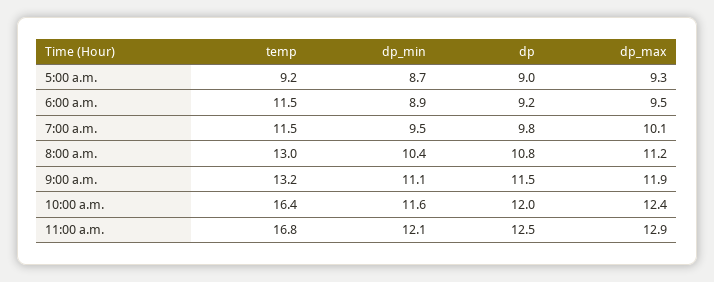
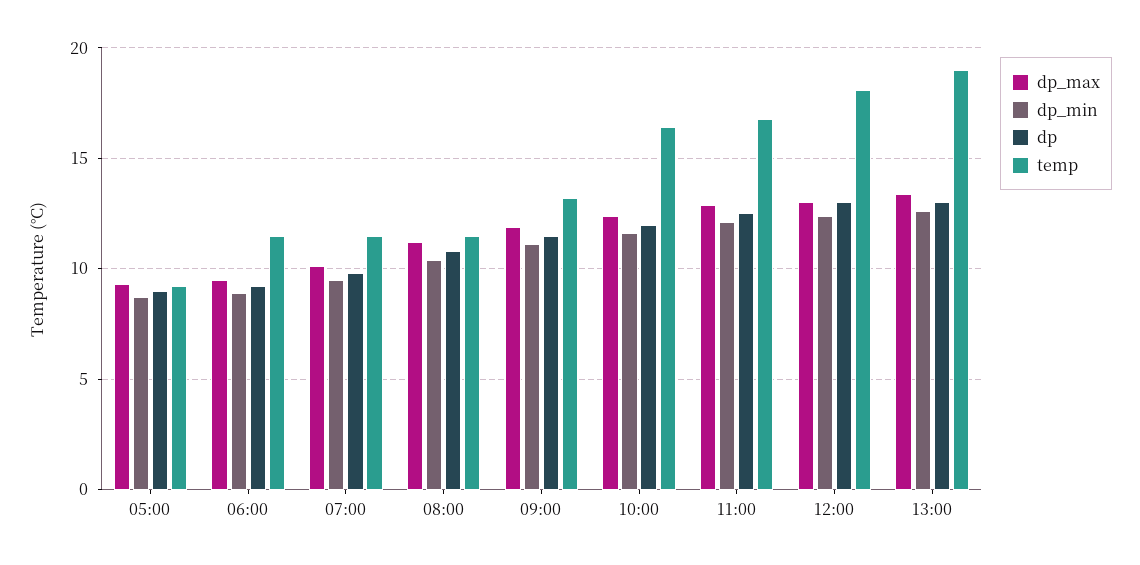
temp, 8:00 a.m.: 13 -> 11.5
dp_max, 12:00: none -> 13
dp_min, 12:00: none -> 12.5
dp, 12:00: none -> 13
temp, 12:00: none -> 18
dp_max, 13:00: none -> 13.5
dp_min, 13:00: none -> 12.5
dp, 13:00: none -> 13
temp, 13:00: none -> 19

